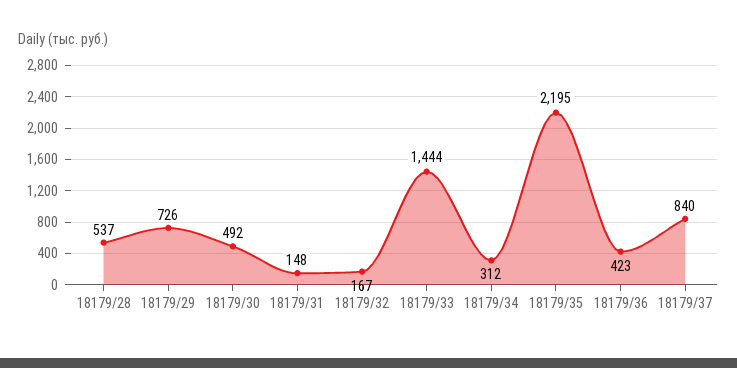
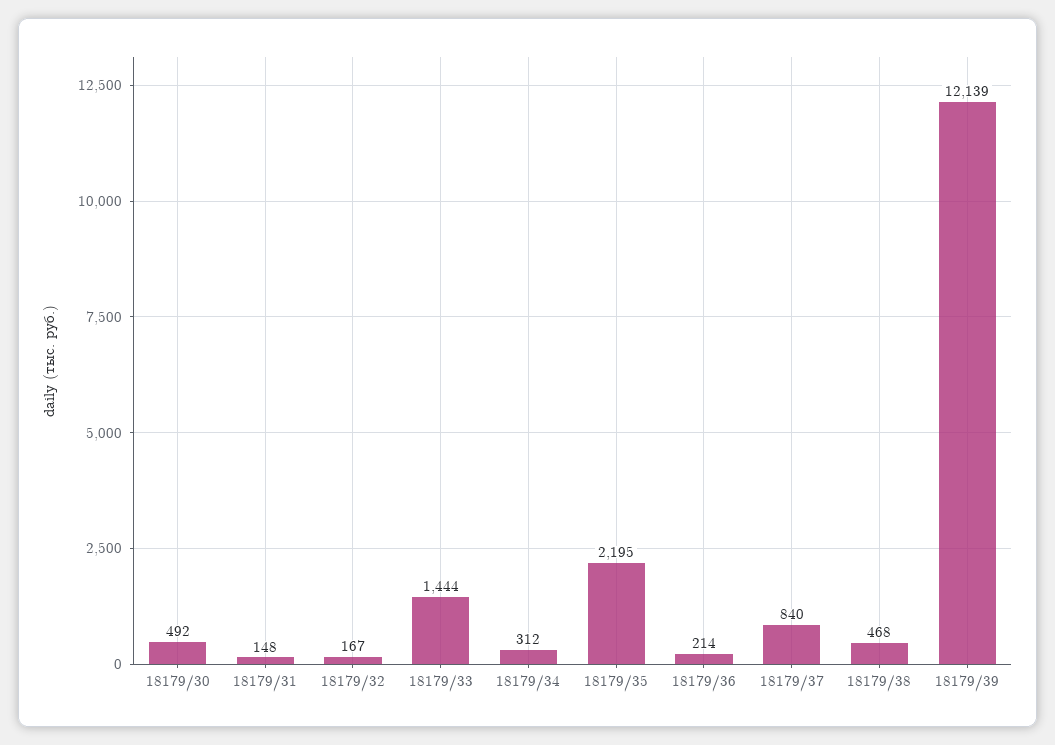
18179/28: 537 -> none
18179/29: 726 -> none
18179/36: 423 -> 214
18179/38: none -> 468
18179/39: none -> 12139

